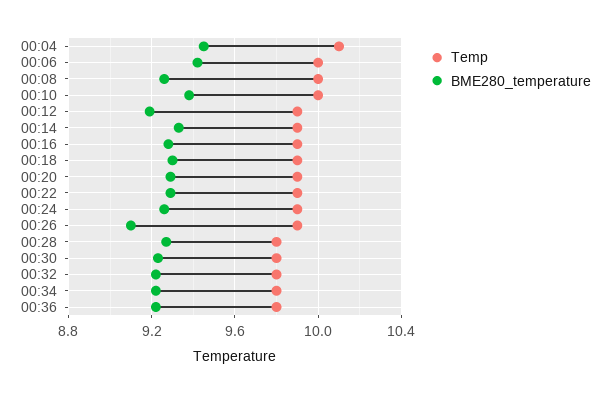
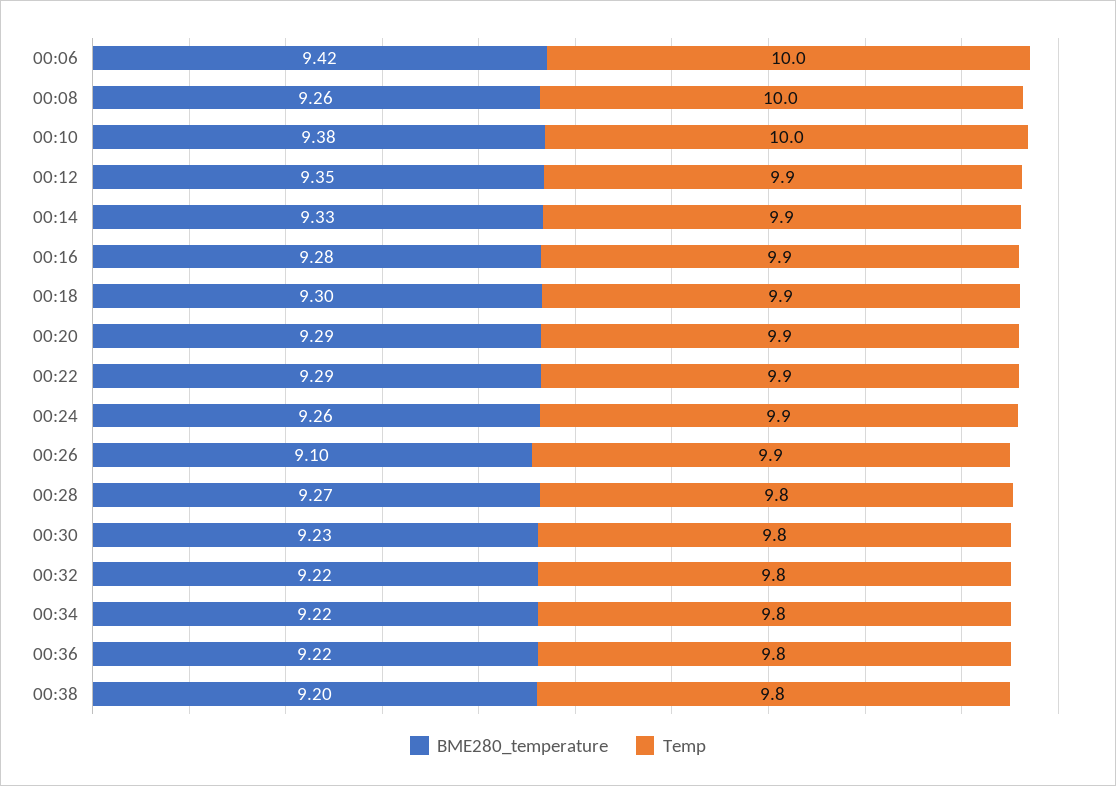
Temp, 00:04: 10.1 -> none
BME280_temperature, 00:04: 9.45 -> none
BME280_temperature, 00:12: 9.2 -> 9.35
BME280_temperature, 00:38: none -> 9.2
Temp, 00:38: none -> 9.8

